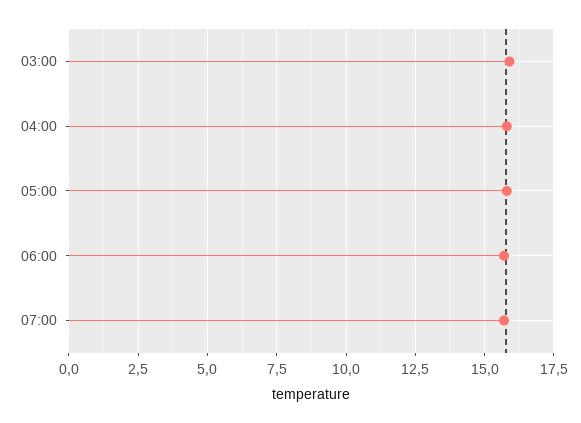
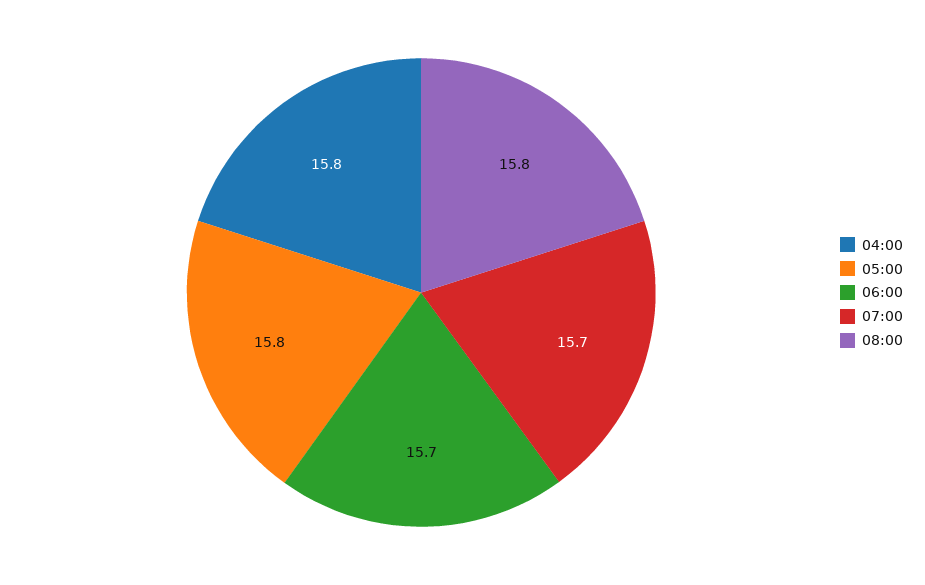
03:00: 16 -> none
08:00: none -> 15.8

